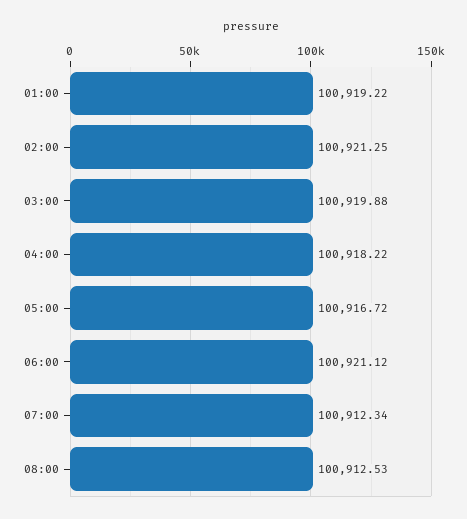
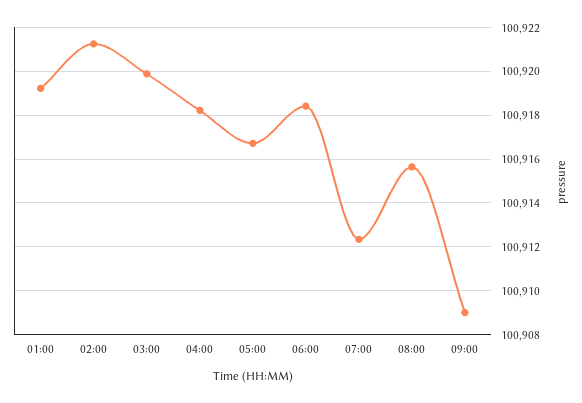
06:00: 100921.12 -> 100918.5
08:00: 100912.53 -> 100915.5
09:00: none -> 100909

